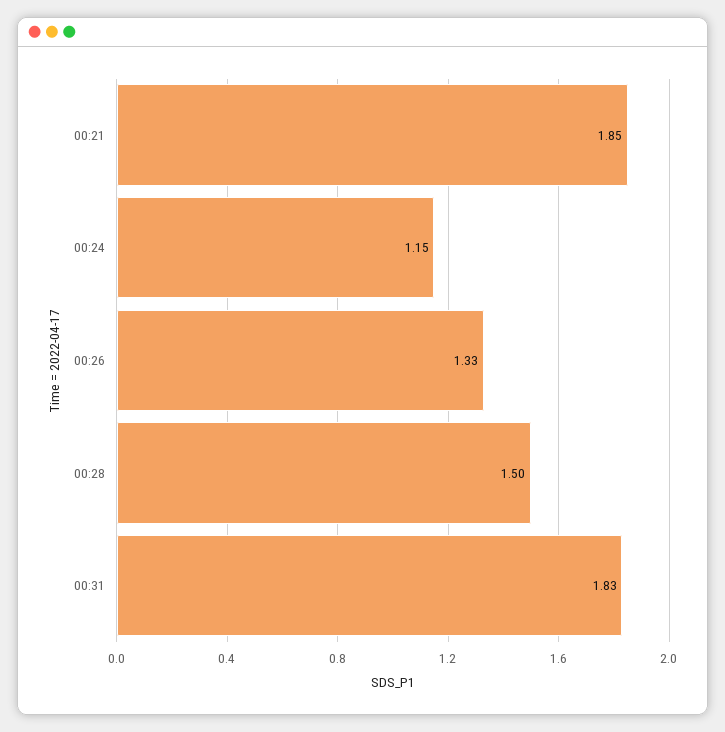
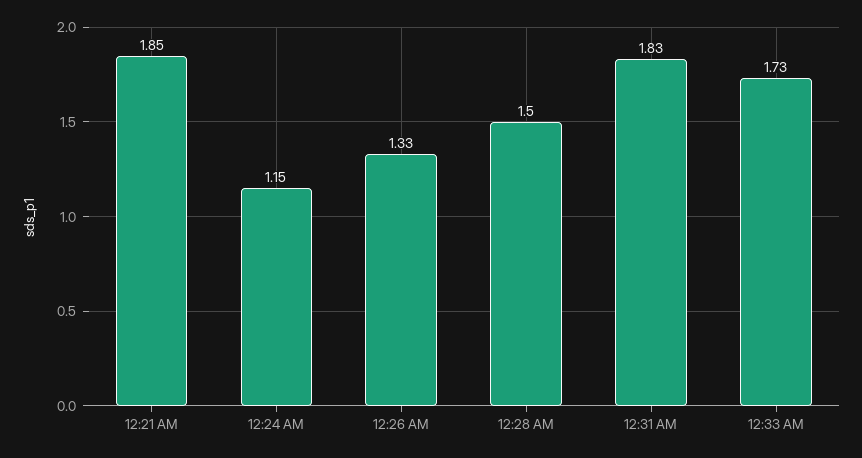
12:33 AM: none -> 1.73

